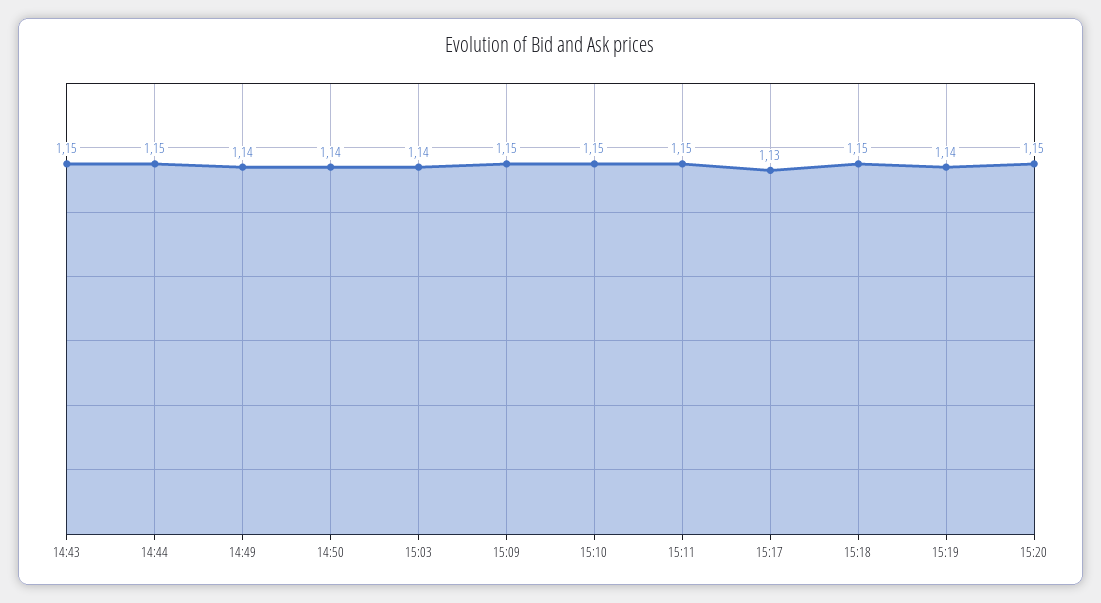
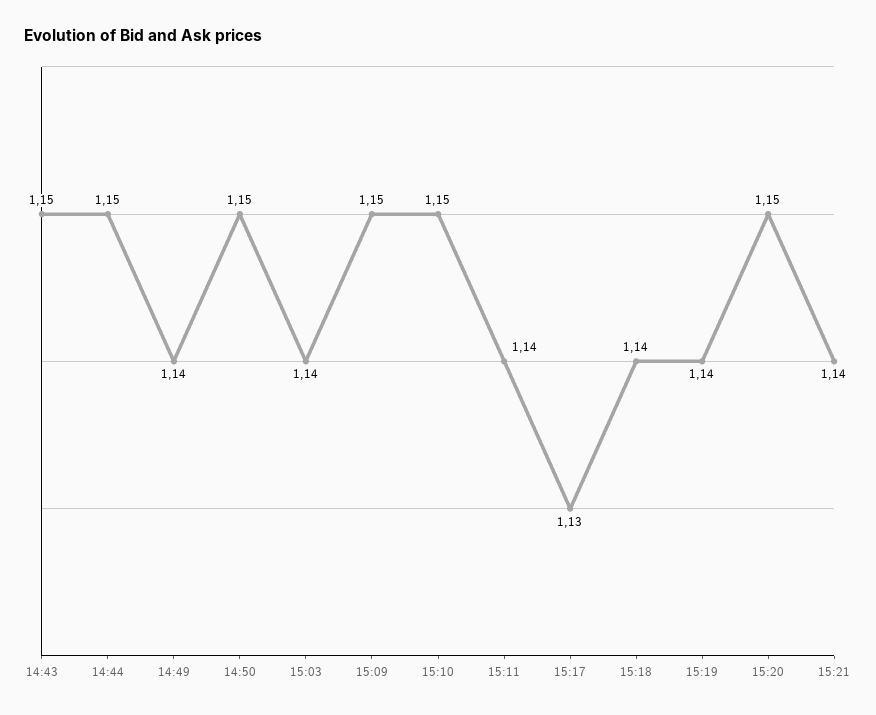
14:50: 1.14 -> 1.15
15:11: 1.15 -> 1.14
15:18: 1.15 -> 1.14
15:21: none -> 1.14

